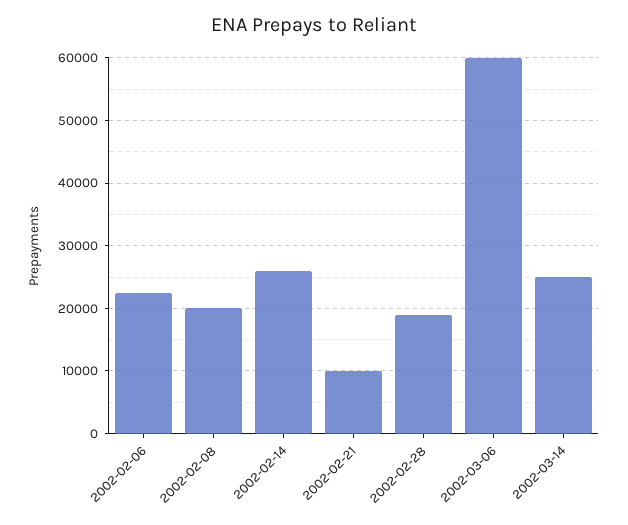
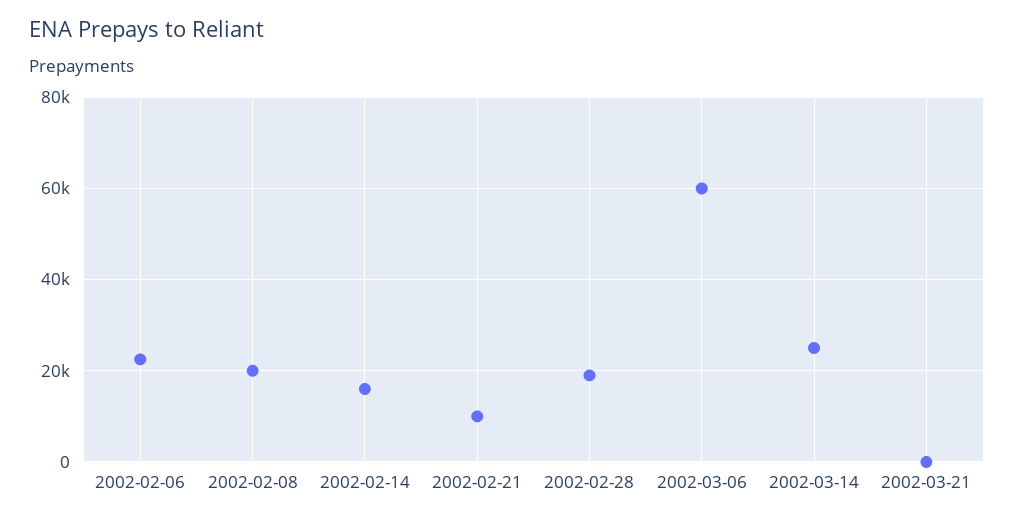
2002-02-14: 26000 -> 16000
2002-03-21: none -> 0

